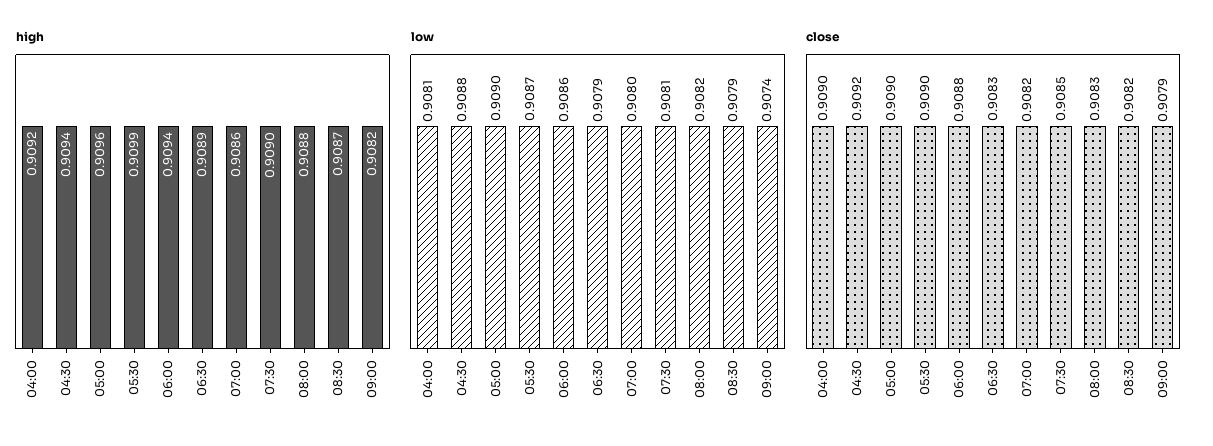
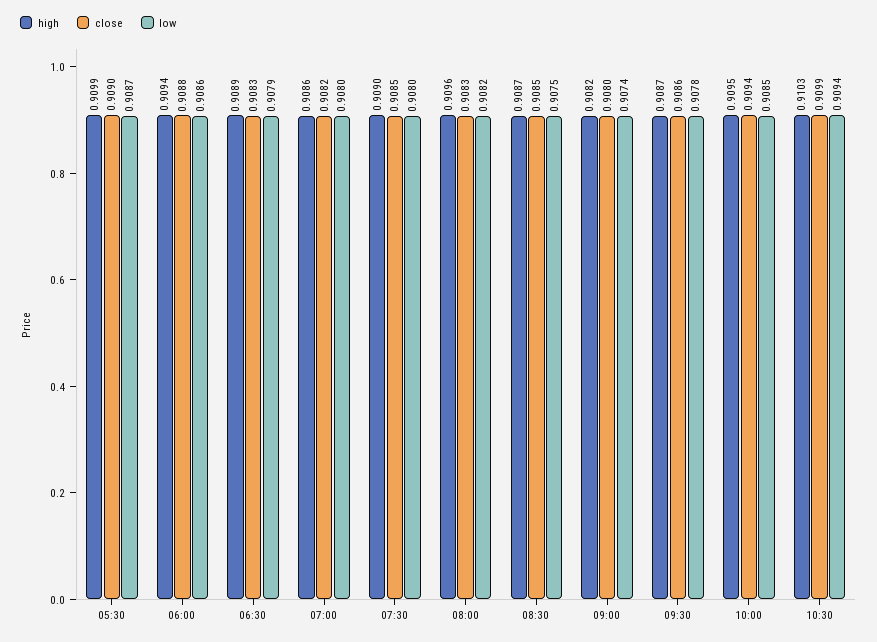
high, 04:00: 0.9092 -> none
high, 04:30: 0.9094 -> none
high, 05:00: 0.9096 -> none
high, 08:00: 0.9088 -> 0.9096
low, 04:00: 0.9081 -> none
low, 04:30: 0.9088 -> none
low, 05:00: 0.909 -> none
low, 07:30: 0.9081 -> 0.908
low, 08:30: 0.9079 -> 0.9075
close, 04:00: 0.909 -> none
close, 04:30: 0.9092 -> none
close, 05:00: 0.909 -> none
close, 08:30: 0.9082 -> 0.9085
close, 09:00: 0.9079 -> 0.908
high, 09:30: none -> 0.9087
close, 09:30: none -> 0.9086
low, 09:30: none -> 0.9078
high, 10:00: none -> 0.9095
close, 10:00: none -> 0.9094
low, 10:00: none -> 0.9085
high, 10:30: none -> 0.9103
close, 10:30: none -> 0.9099
low, 10:30: none -> 0.9094

